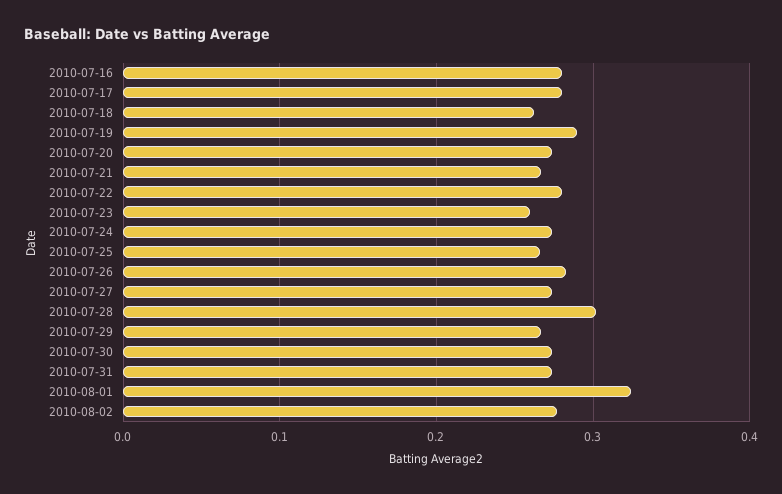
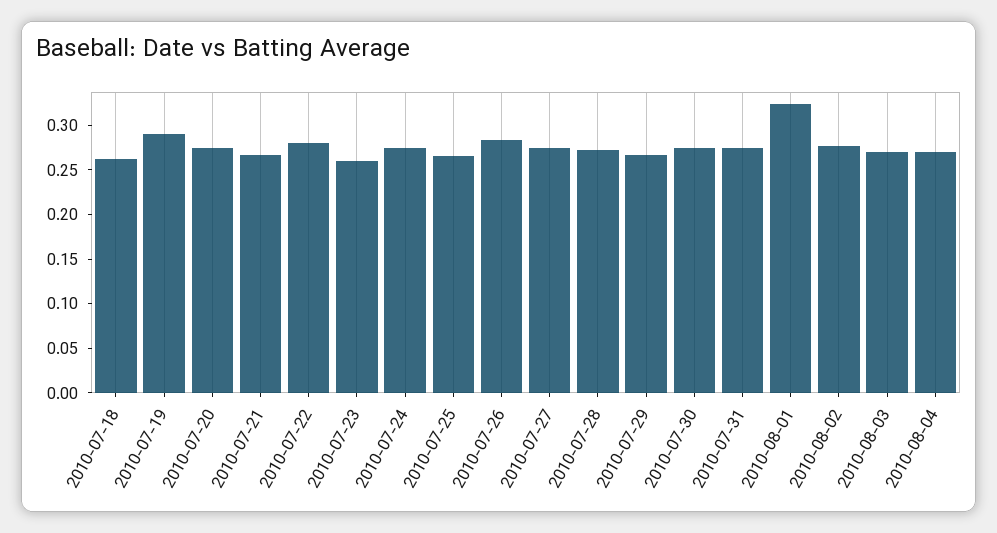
2010-07-16: 0.28 -> none
2010-07-17: 0.28 -> none
2010-07-28: 0.3 -> 0.27
2010-08-03: none -> 0.27
2010-08-04: none -> 0.27

